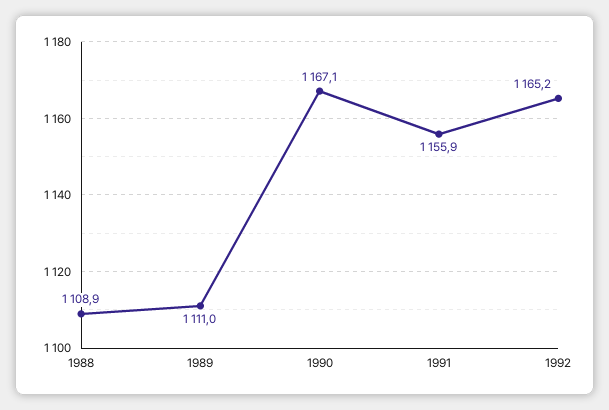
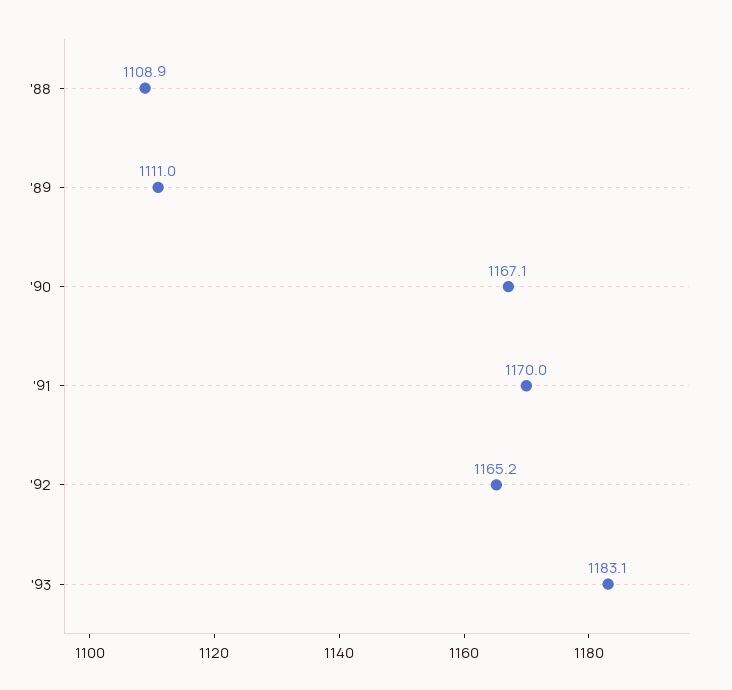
1991: 1155.9 -> 1170
'93: none -> 1183.1

